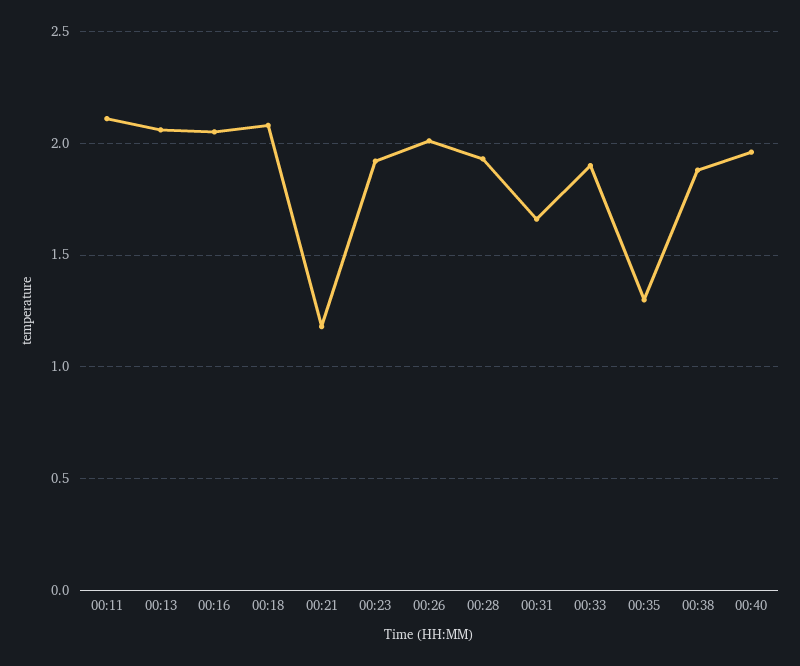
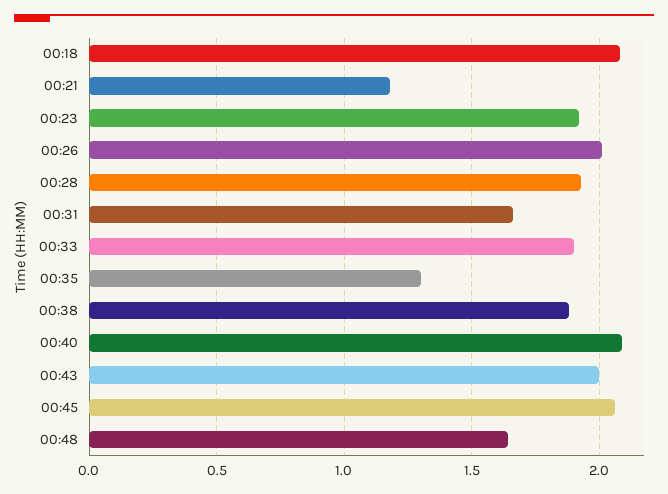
00:11: 2.1 -> none
00:13: 2.05 -> none
00:16: 2.05 -> none
00:40: 1.95 -> 2.1
00:43: none -> 2
00:45: none -> 2.05
00:48: none -> 1.65

